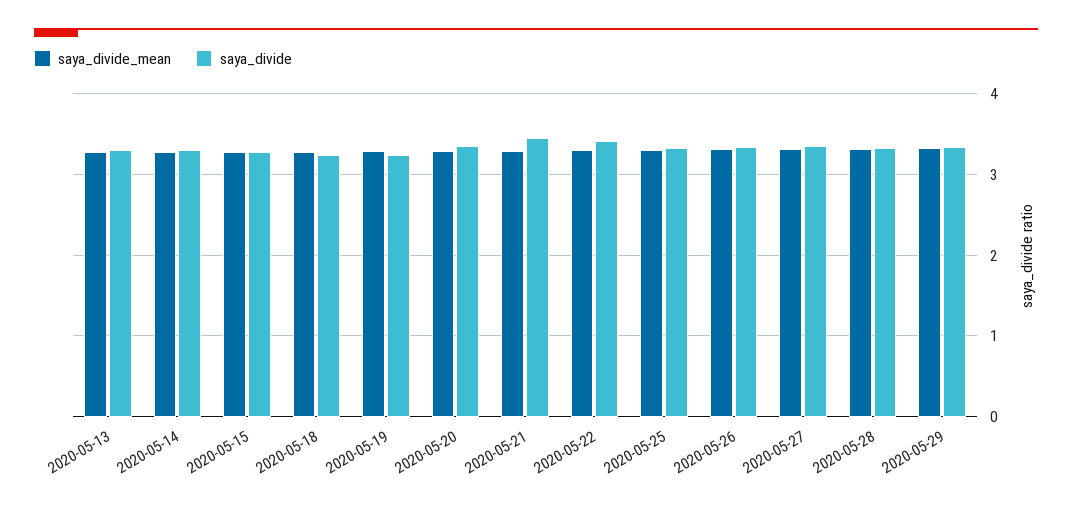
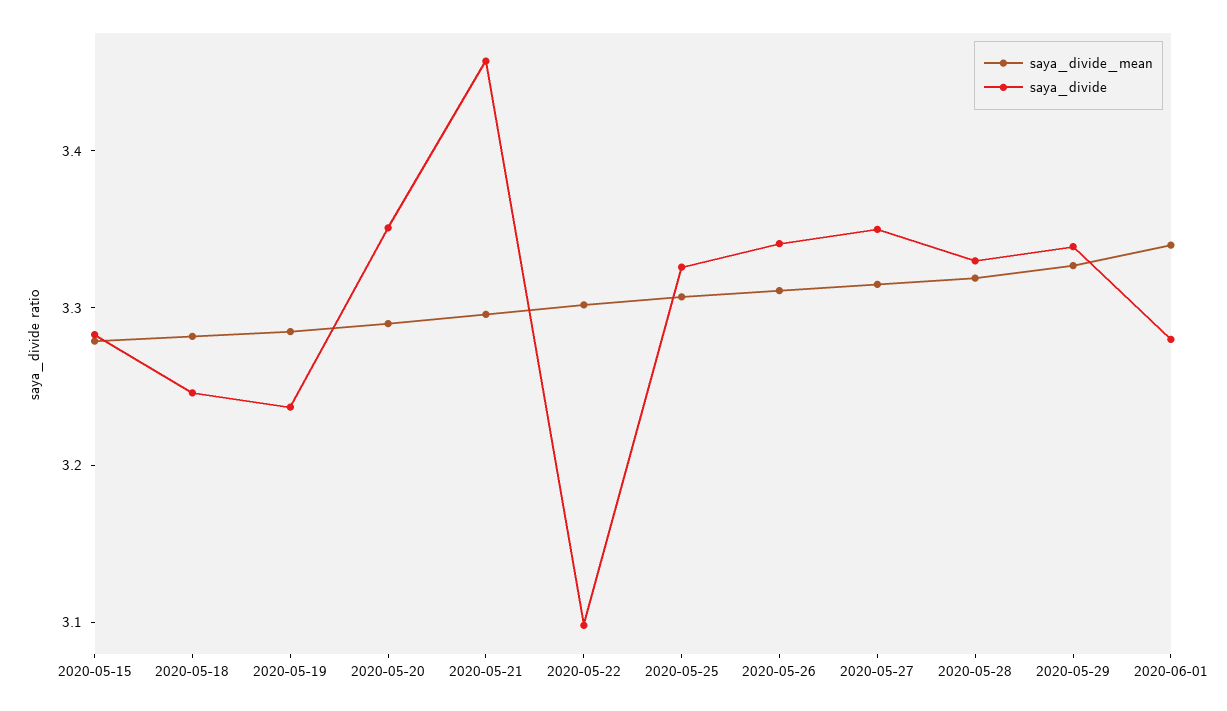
saya_divide_mean, 2020-05-13: 3.3 -> none
saya_divide, 2020-05-13: 3.3 -> none
saya_divide_mean, 2020-05-14: 3.3 -> none
saya_divide, 2020-05-14: 3.3 -> none
saya_divide, 2020-05-22: 3.4 -> 3.1
saya_divide_mean, 2020-06-01: none -> 3.34
saya_divide, 2020-06-01: none -> 3.28

